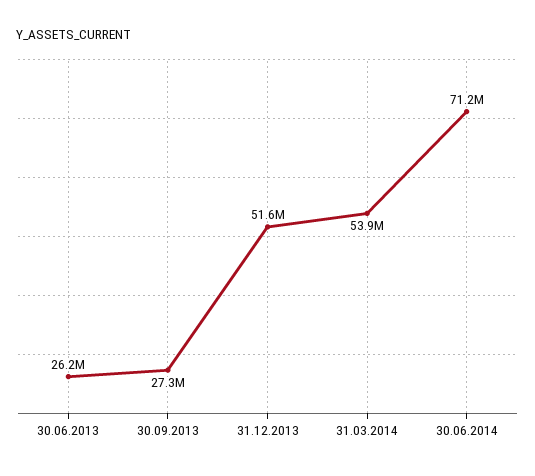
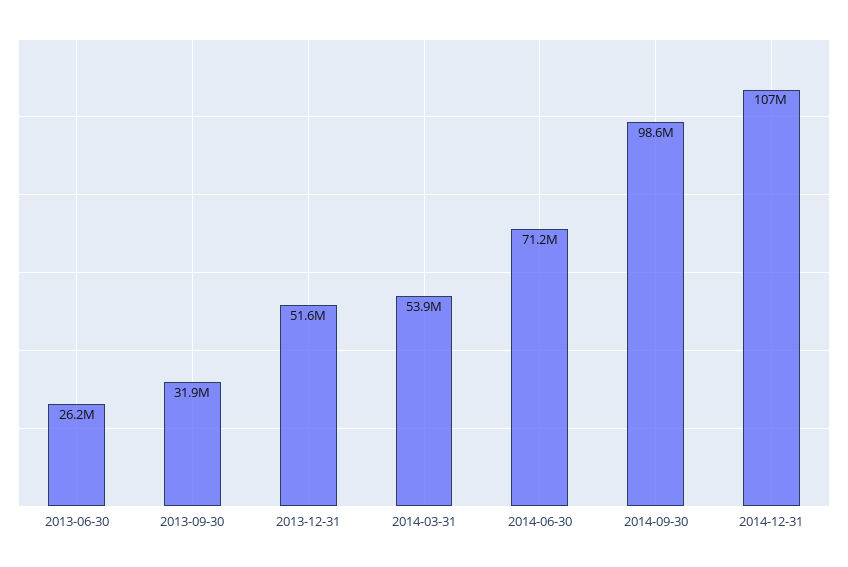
30.09.2013: 27300000 -> 31900000
2014-09-30: none -> 98600000
2014-12-31: none -> 107000000

